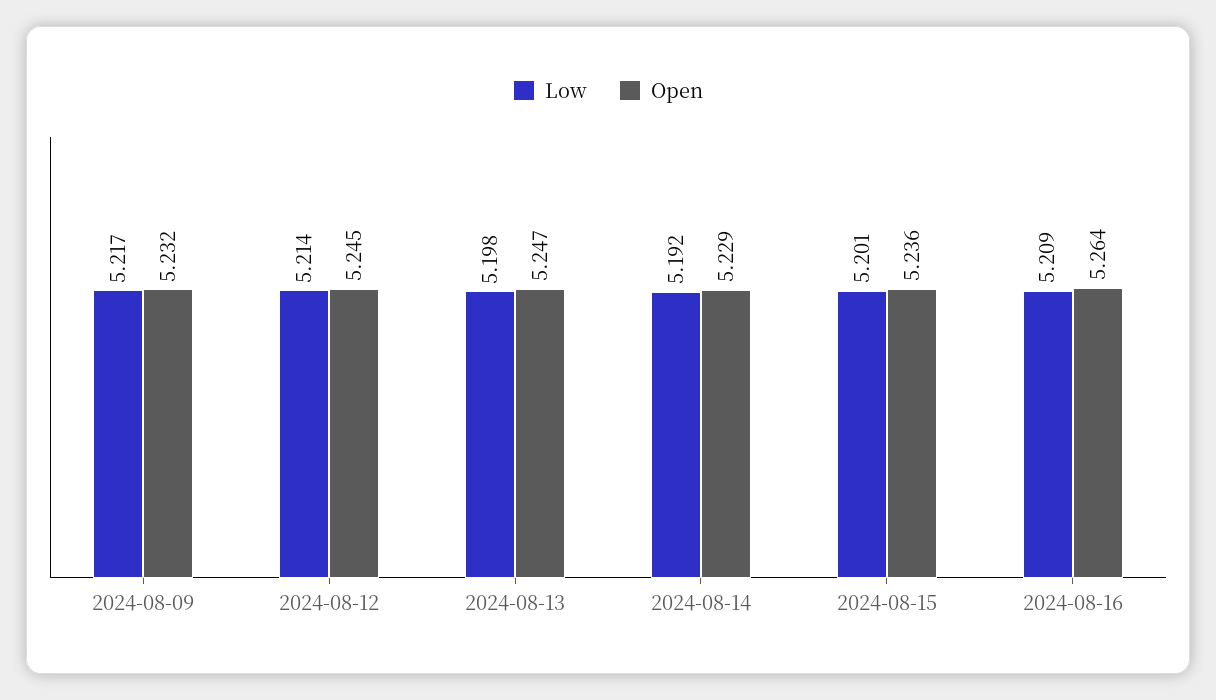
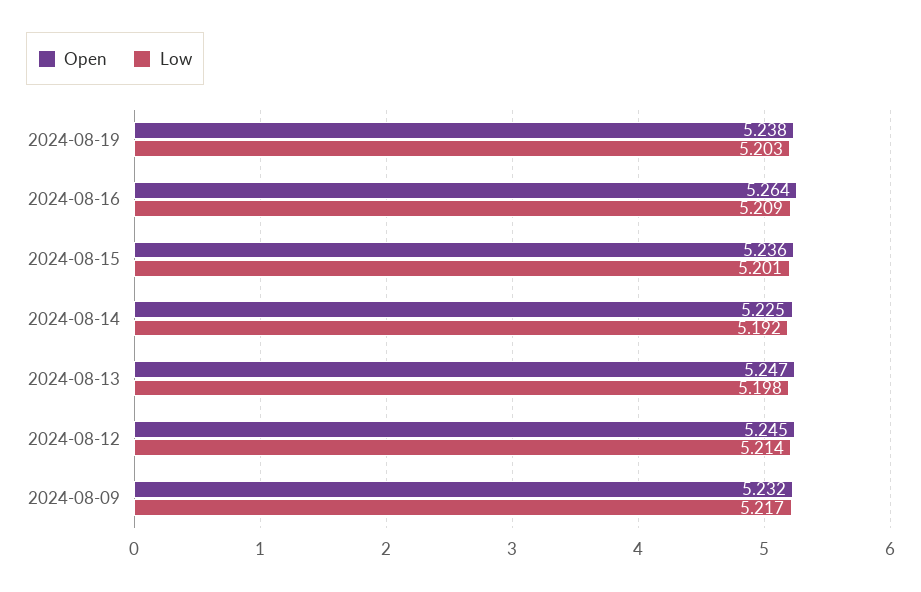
Open, 2024-08-14: 5.229 -> 5.225
Open, 2024-08-19: none -> 5.238
Low, 2024-08-19: none -> 5.203

